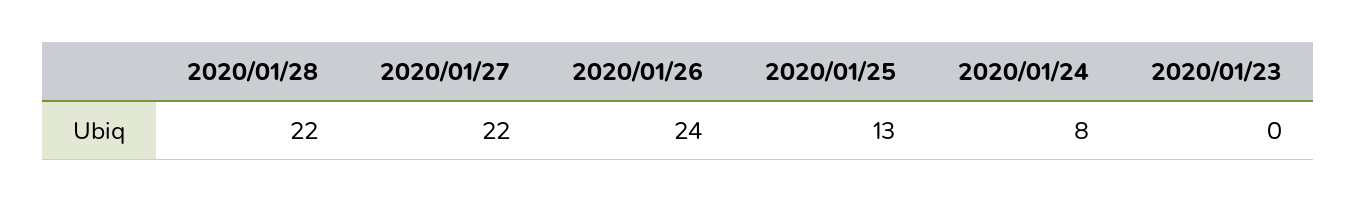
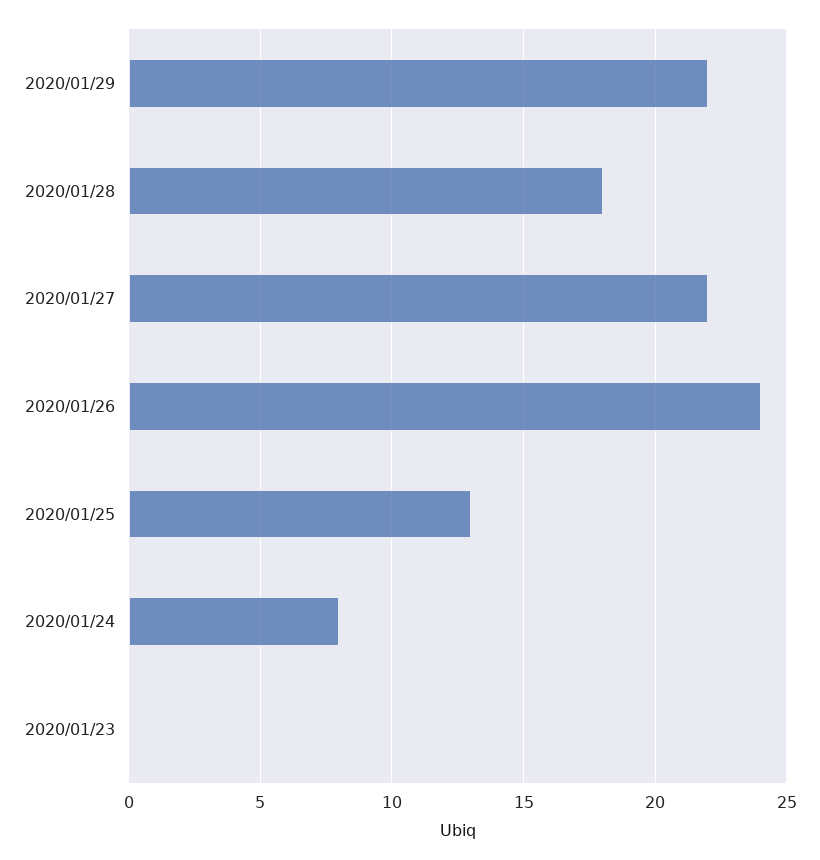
2020/01/28: 22 -> 18
2020/01/29: none -> 22

